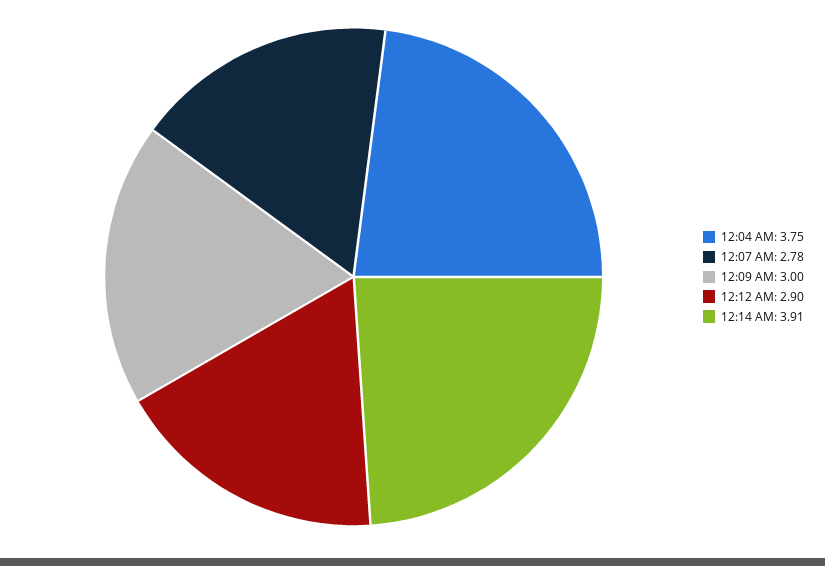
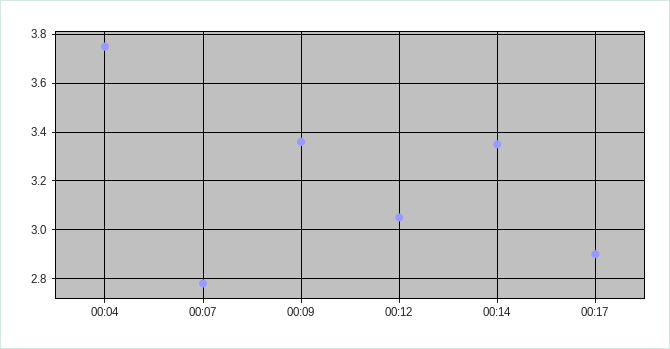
12:09 AM: 3 -> 3.35
12:12 AM: 2.9 -> 3.05
12:14 AM: 3.91 -> 3.35
00:17: none -> 2.9

